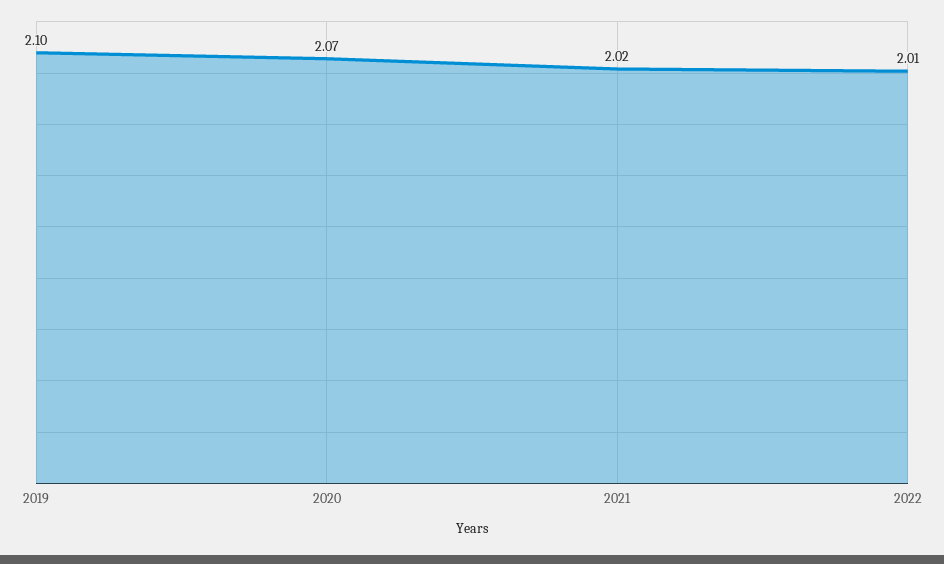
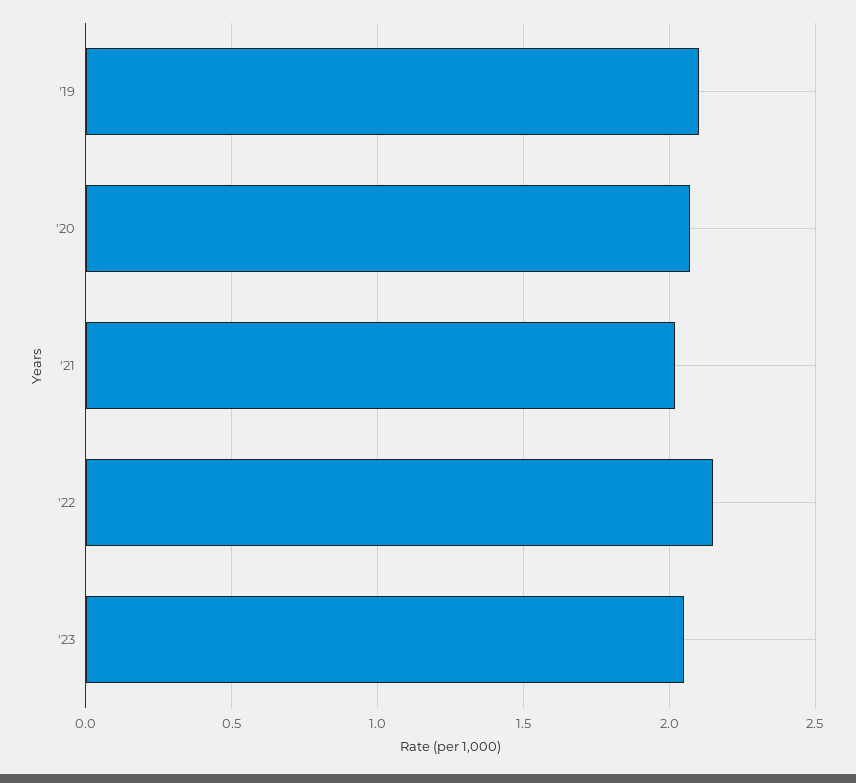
2022: 2.01 -> 2.15
'23: none -> 2.05

